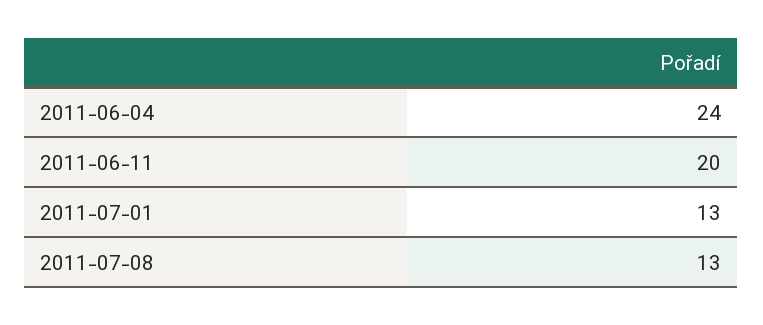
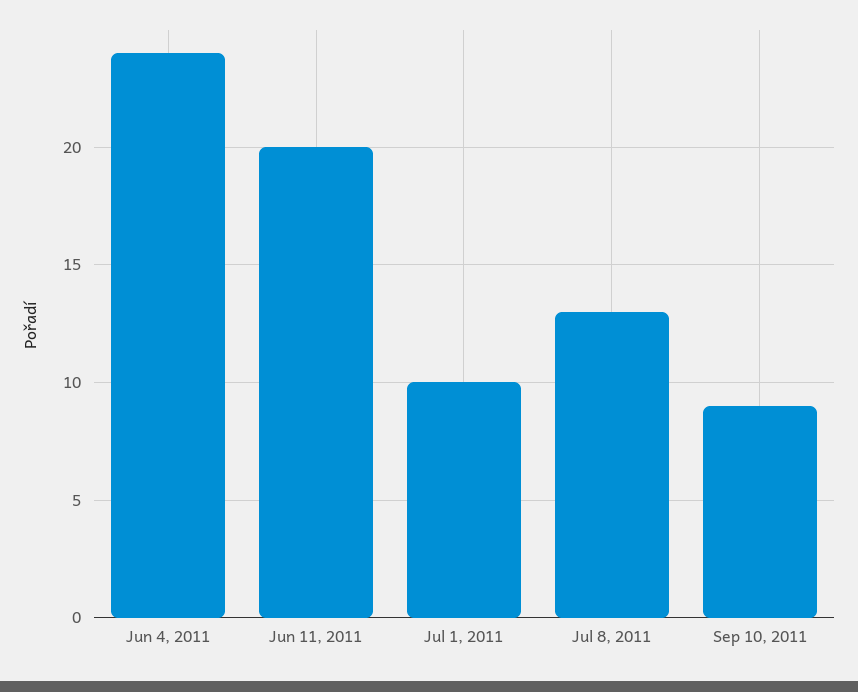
2011-07-01: 13 -> 10
Sep 10, 2011: none -> 9

